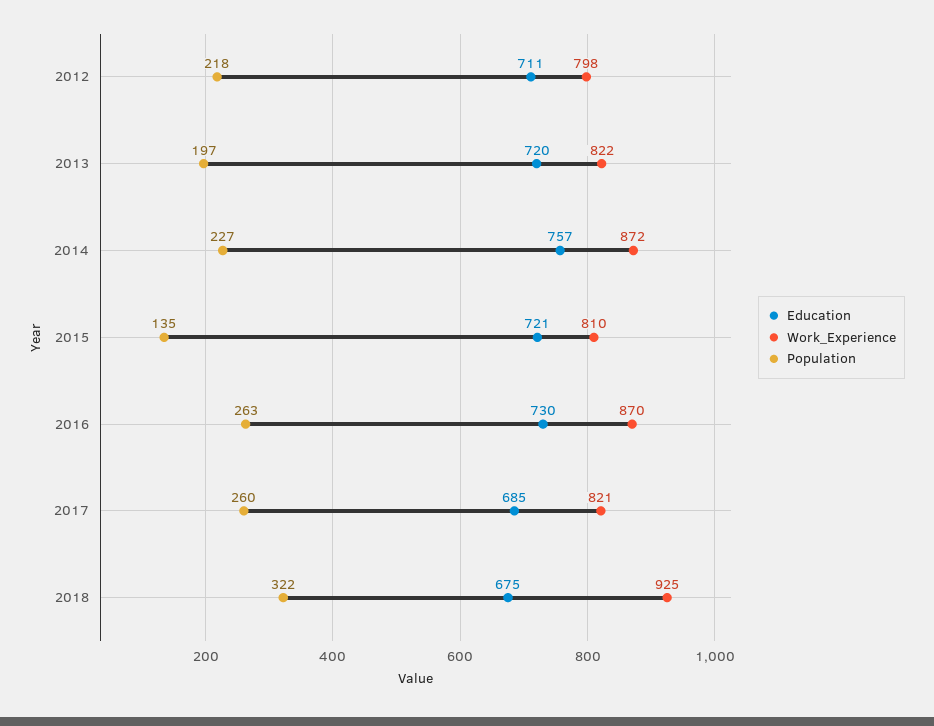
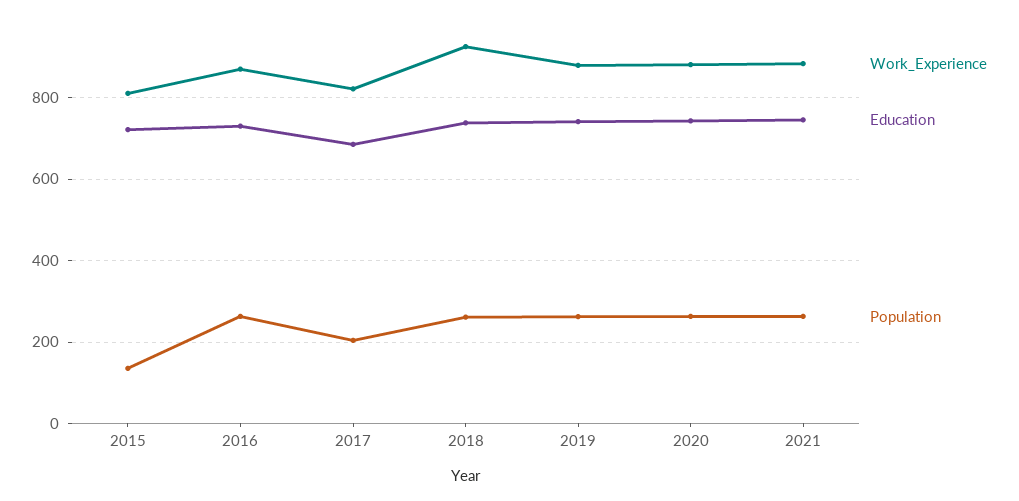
Education, 2012: 711 -> none
Work_Experience, 2012: 798 -> none
Population, 2012: 218 -> none
Education, 2013: 720 -> none
Work_Experience, 2013: 822 -> none
Population, 2013: 197 -> none
Education, 2014: 757 -> none
Work_Experience, 2014: 872 -> none
Population, 2014: 227 -> none
Population, 2017: 260 -> 200
Education, 2018: 675 -> 740
Population, 2018: 322 -> 260
Work_Experience, 2019: none -> 880
Education, 2019: none -> 740
Population, 2019: none -> 260
Work_Experience, 2020: none -> 880
Education, 2020: none -> 740
Population, 2020: none -> 260
Work_Experience, 2021: none -> 880
Education, 2021: none -> 740
Population, 2021: none -> 260

